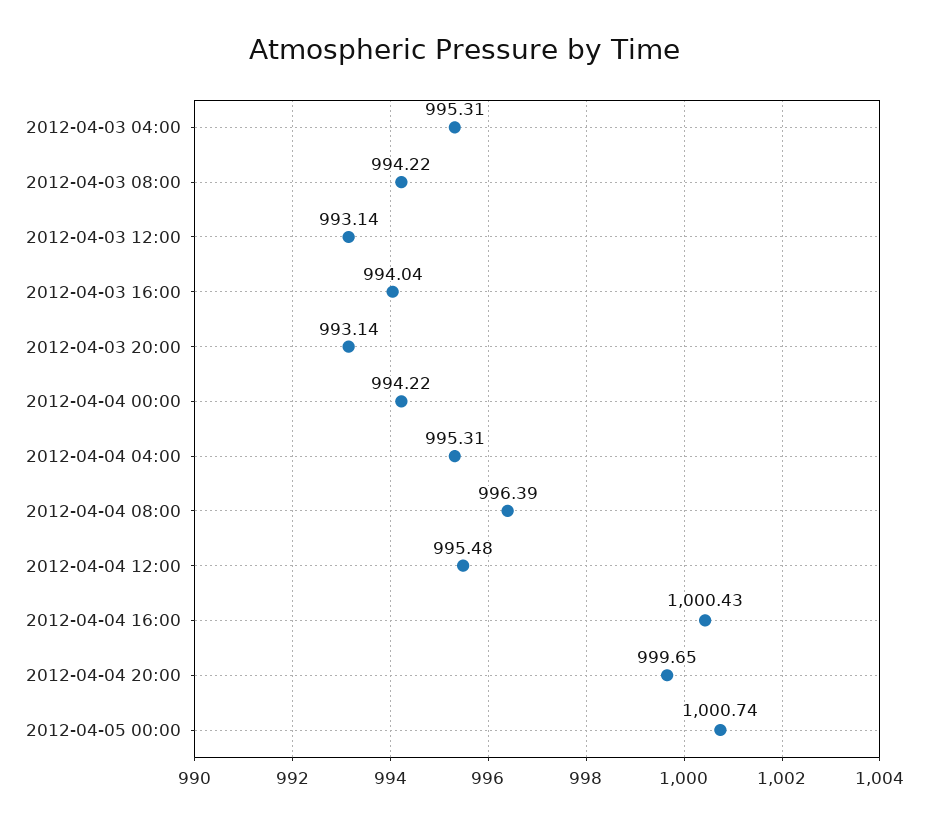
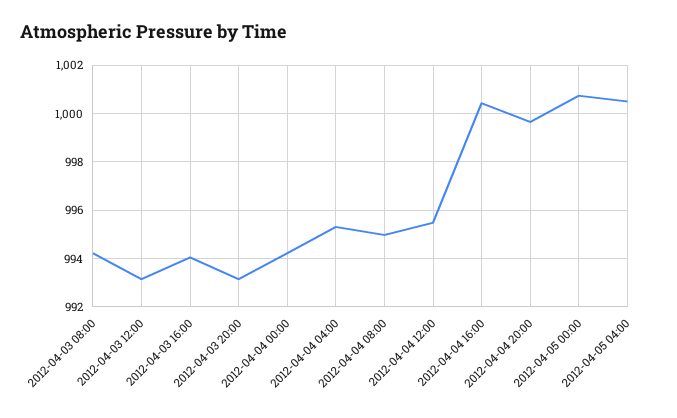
2012-04-03 04:00: 995.31 -> none
2012-04-04 08:00: 996.39 -> 995
2012-04-05 04:00: none -> 1000.5

